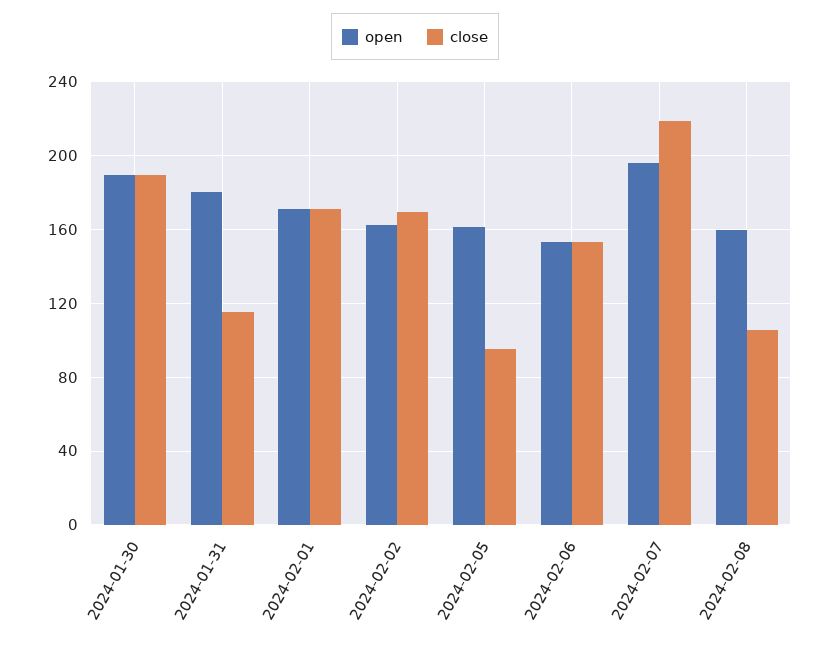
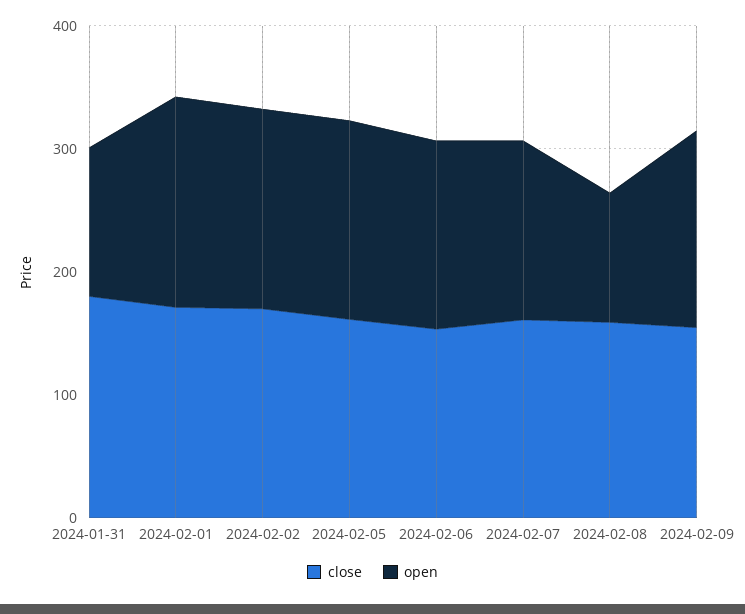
open, 2024-01-30: 190 -> none
close, 2024-01-30: 190 -> none
open, 2024-01-31: 180 -> 120
close, 2024-01-31: 115 -> 180
close, 2024-02-05: 95 -> 160
open, 2024-02-07: 195 -> 140
close, 2024-02-07: 220 -> 160
open, 2024-02-08: 160 -> 100
close, 2024-02-08: 105 -> 160
close, 2024-02-09: none -> 160
open, 2024-02-09: none -> 160

